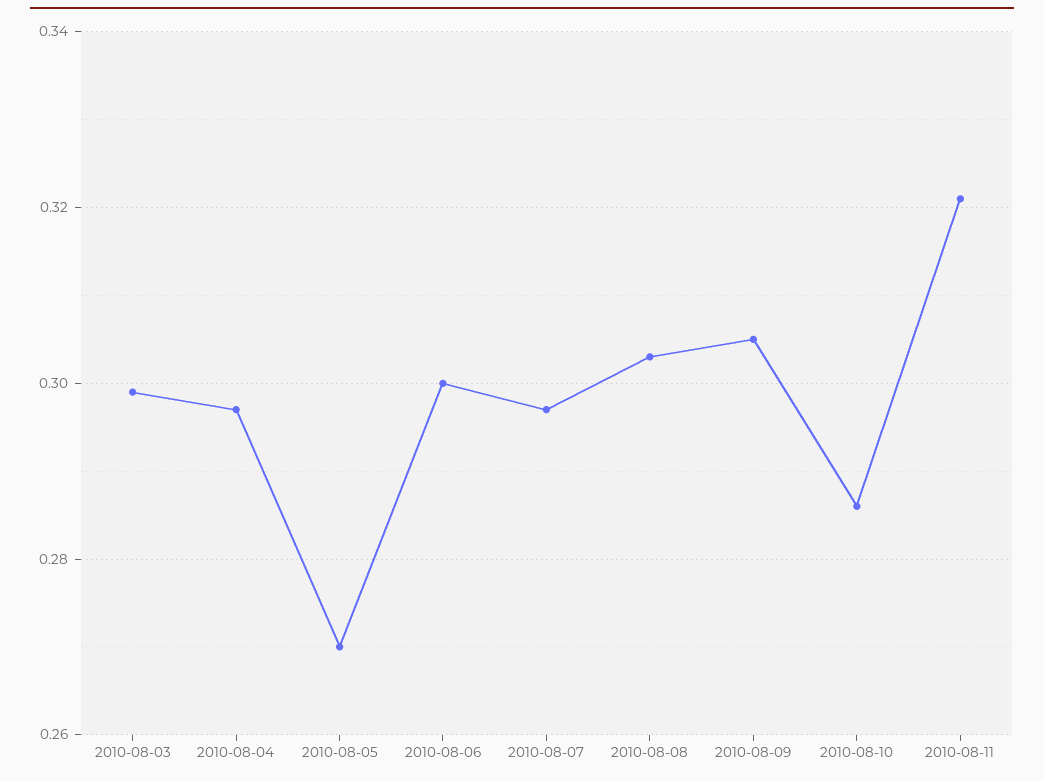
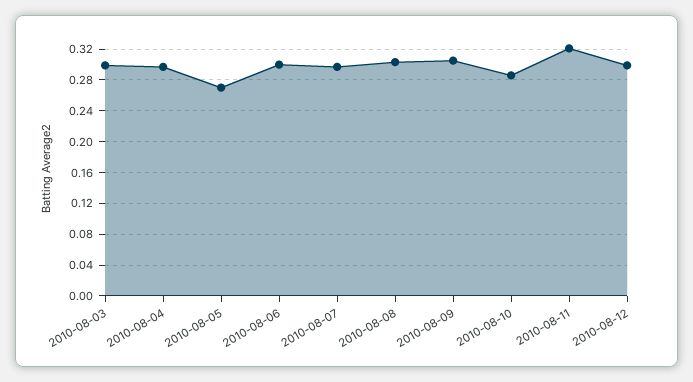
2010-08-12: none -> 0.3

